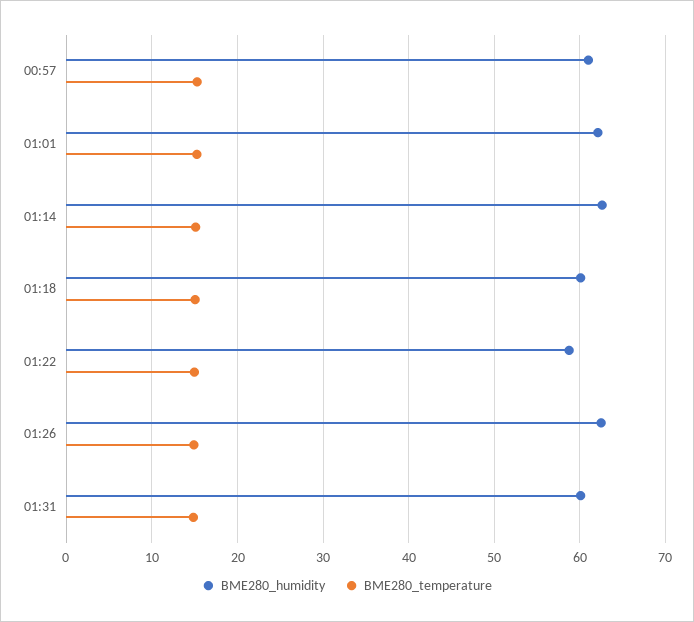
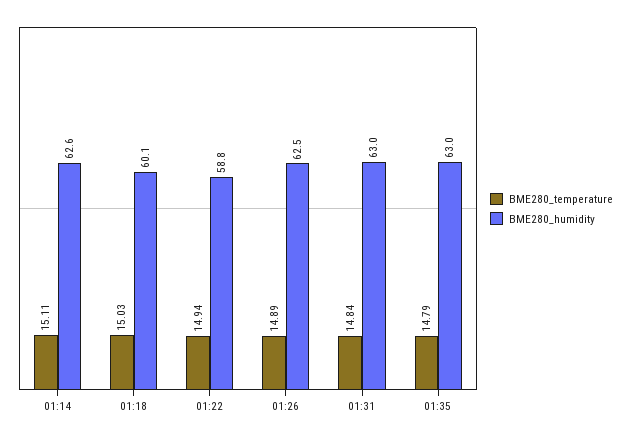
BME280_humidity, 00:57: 61 -> none
BME280_temperature, 00:57: 15 -> none
BME280_humidity, 01:01: 62 -> none
BME280_temperature, 01:01: 15 -> none
BME280_humidity, 01:31: 60 -> 63
BME280_temperature, 01:35: none -> 14.79
BME280_humidity, 01:35: none -> 63

